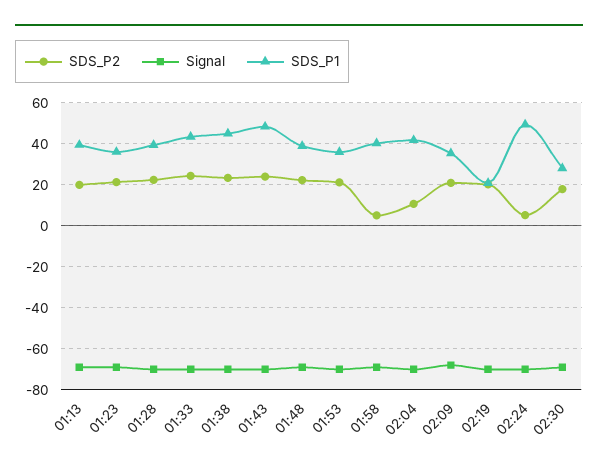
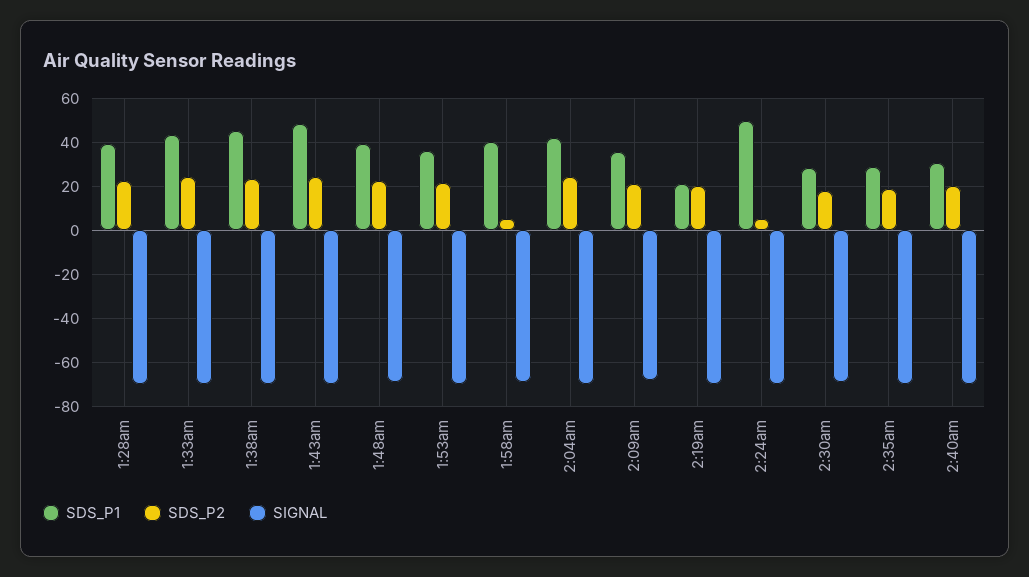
SDS_P2, 01:13: 20 -> none
Signal, 01:13: -70 -> none
SDS_P1, 01:13: 40 -> none
SDS_P2, 01:23: 20 -> none
Signal, 01:23: -70 -> none
SDS_P1, 01:23: 35 -> none
SDS_P2, 02:04: 10 -> 25
SDS_P1, 2:35am: none -> 30
SDS_P2, 2:35am: none -> 20
Signal, 2:35am: none -> -70
SDS_P1, 2:40am: none -> 30
SDS_P2, 2:40am: none -> 20
Signal, 2:40am: none -> -70

